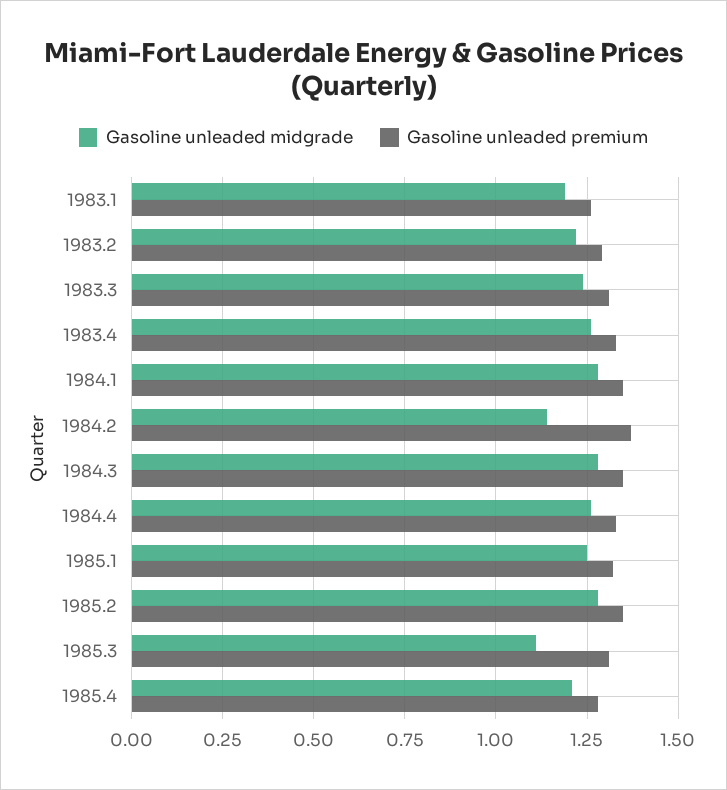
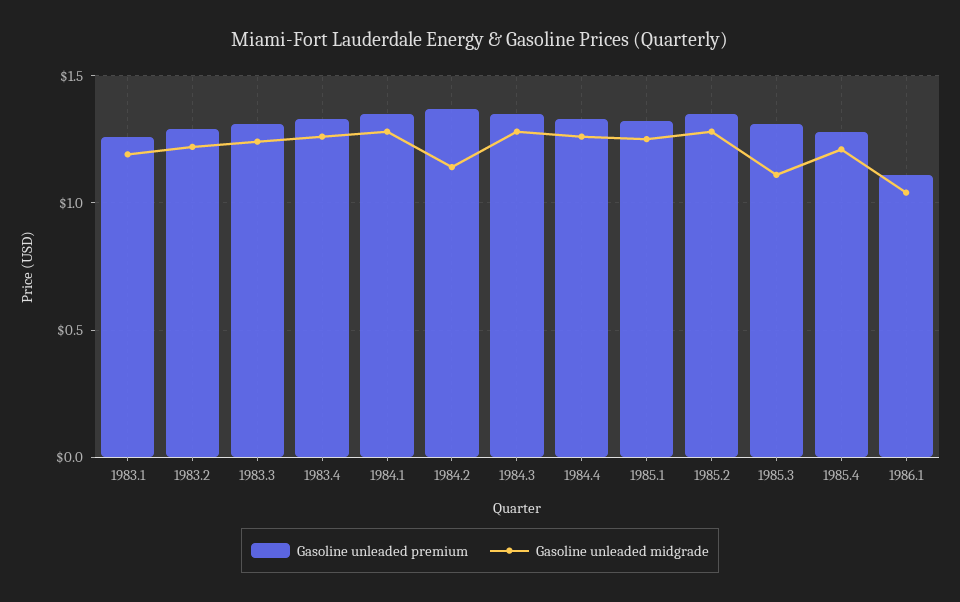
Gasoline unleaded premium, 1986.1: none -> 1.1
Gasoline unleaded midgrade, 1986.1: none -> 1.05

